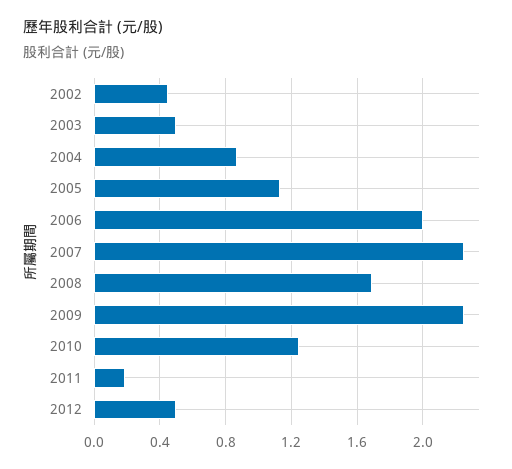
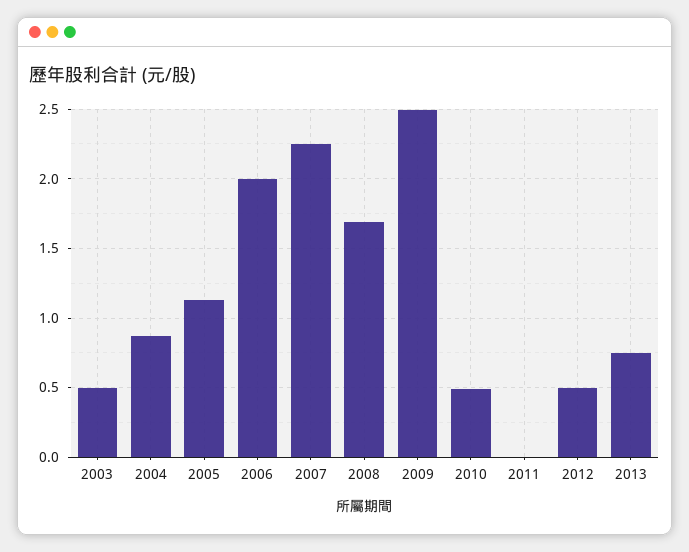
2002: 0.45 -> none
2009: 2.25 -> 2.5
2010: 1.25 -> 0.5
2011: 0.2 -> 0
2013: none -> 0.75

